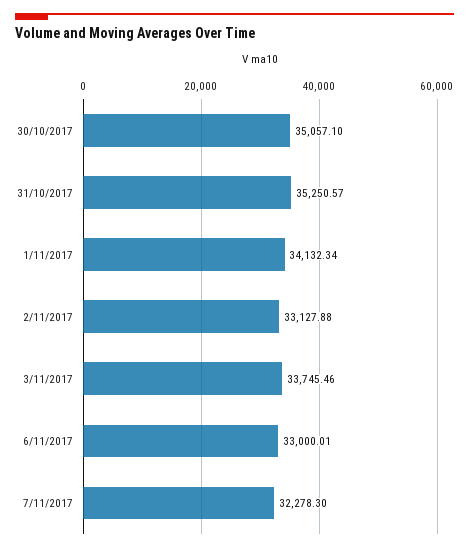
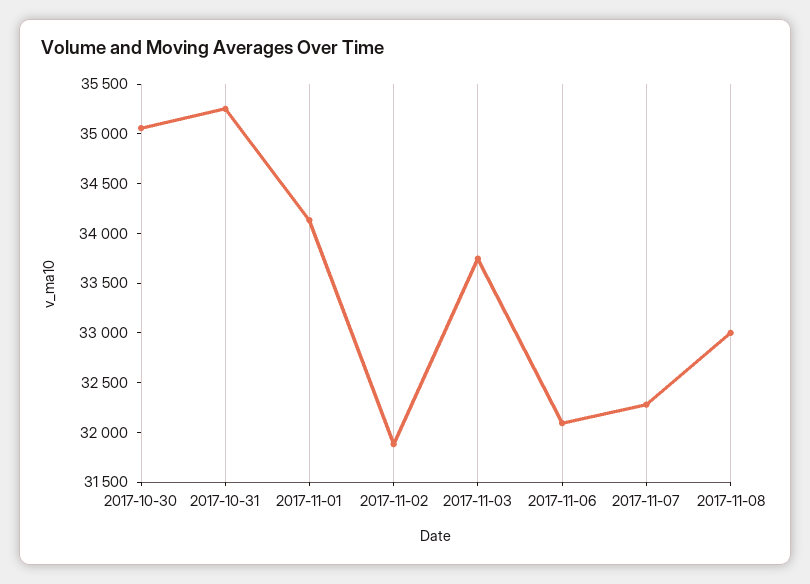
2/11/2017: 33127.88 -> 31900
6/11/2017: 33000.01 -> 32100
2017-11-08: none -> 33000

